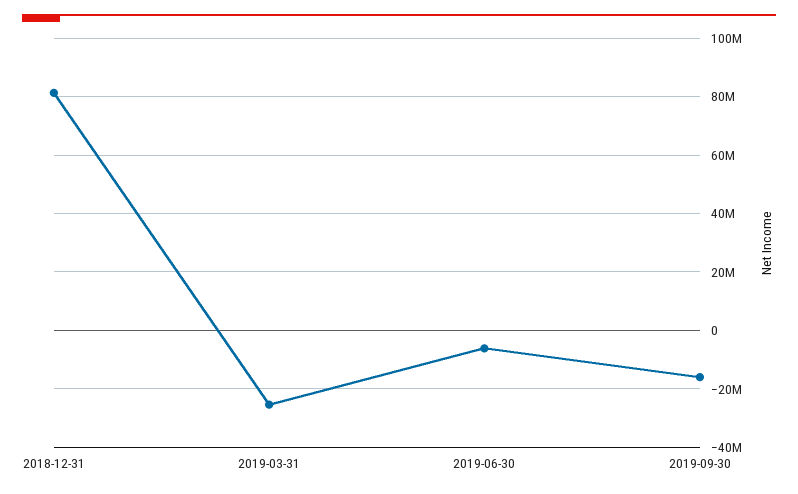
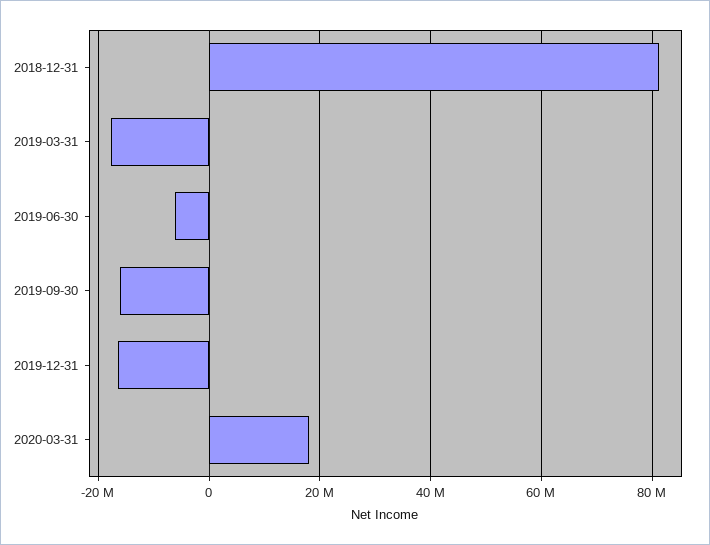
2019-03-31: -25000000 -> -18000000
2019-12-31: none -> -16000000
2020-03-31: none -> 18000000

